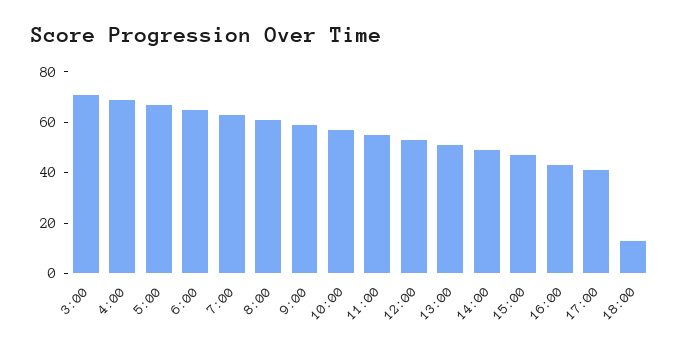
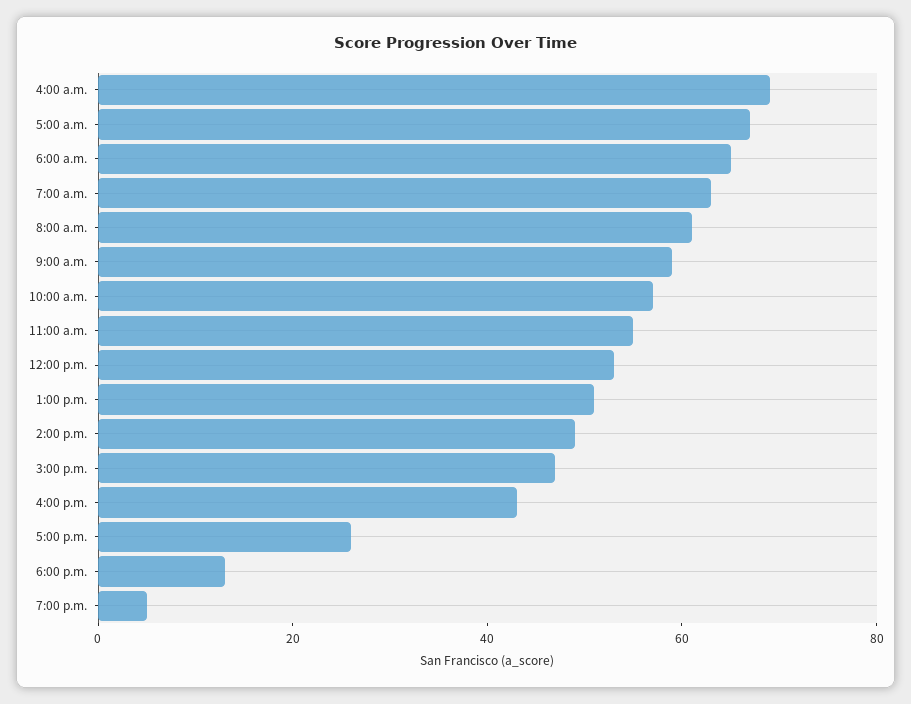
3:00: 70 -> none
17:00: 40 -> 25
7:00 p.m.: none -> 5

